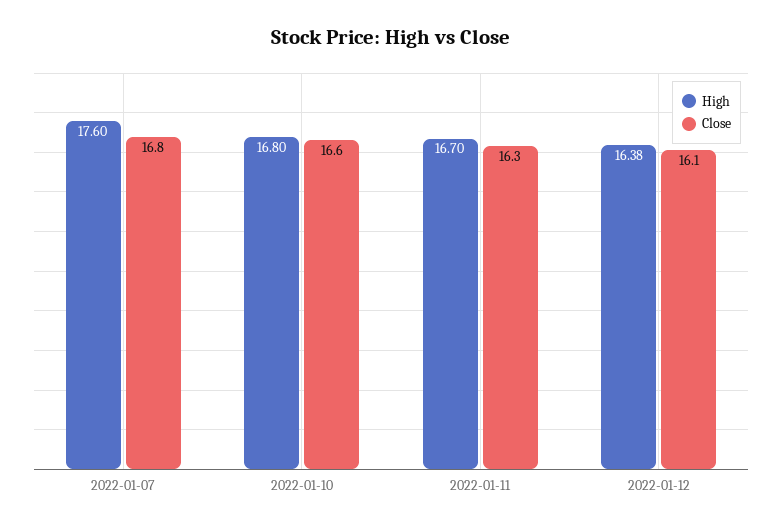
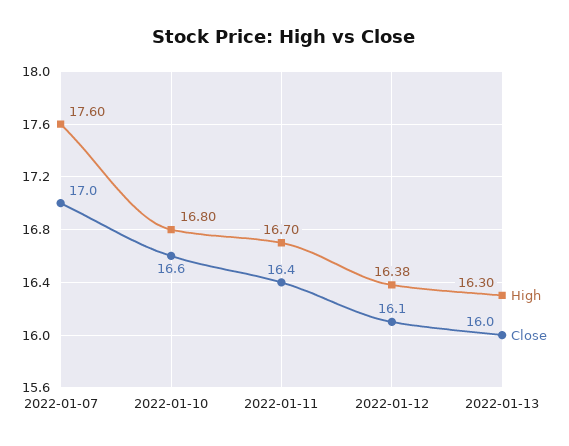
Close, 2022-01-07: 16.8 -> 17
Close, 2022-01-11: 16.3 -> 16.4
High, 2022-01-13: none -> 16.3
Close, 2022-01-13: none -> 16

